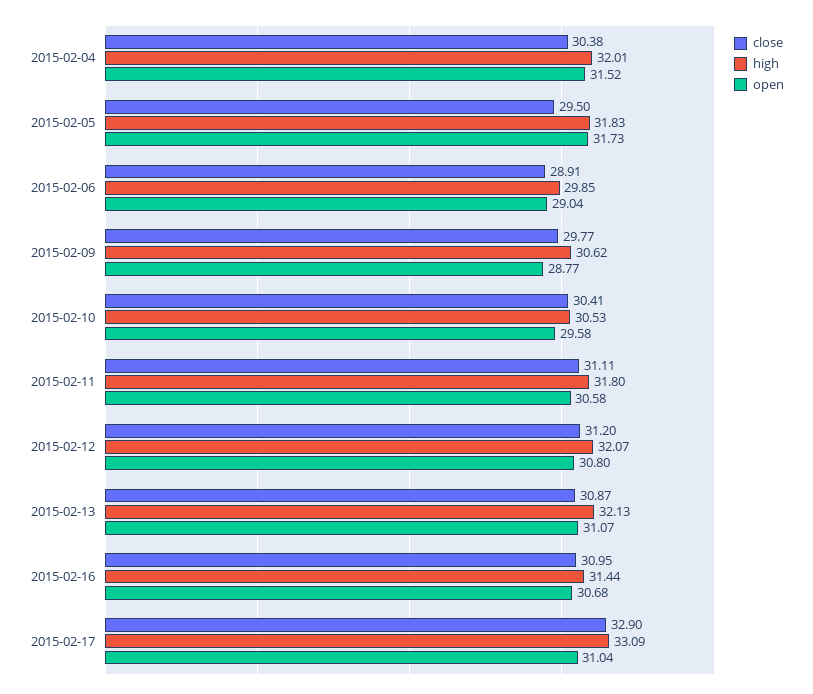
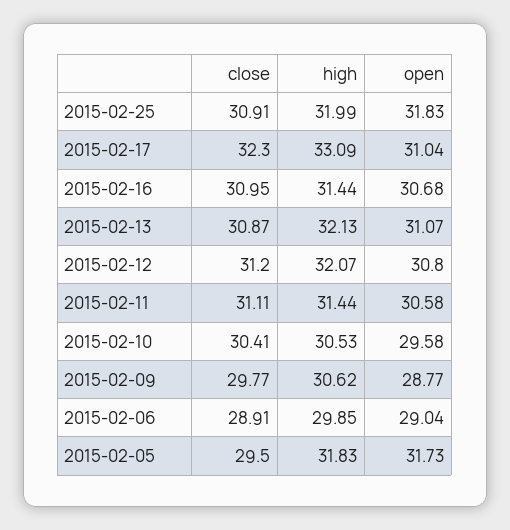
close, 2015-02-04: 30.38 -> none
high, 2015-02-04: 32.01 -> none
open, 2015-02-04: 31.52 -> none
high, 2015-02-11: 31.8 -> 31.44
close, 2015-02-17: 32.9 -> 32.3
close, 2015-02-25: none -> 30.91
high, 2015-02-25: none -> 31.99
open, 2015-02-25: none -> 31.83

